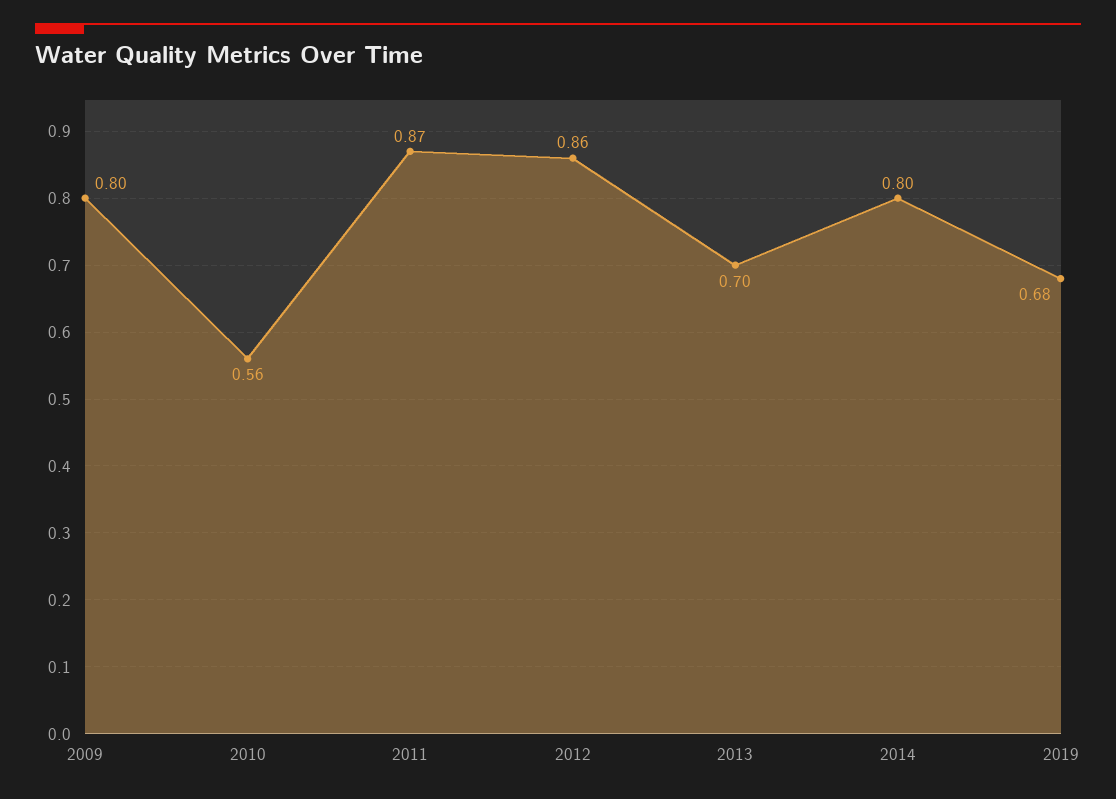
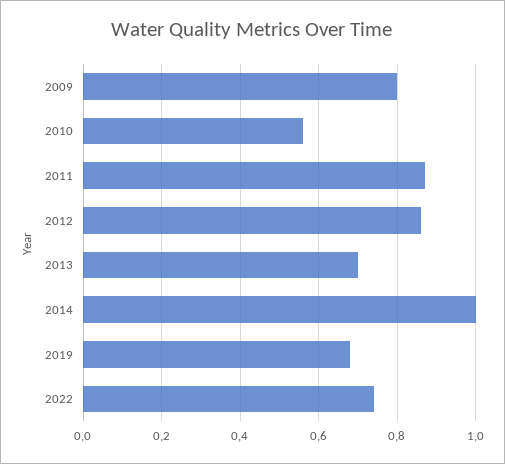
2014: 0.8 -> 1
2022: none -> 0.75

